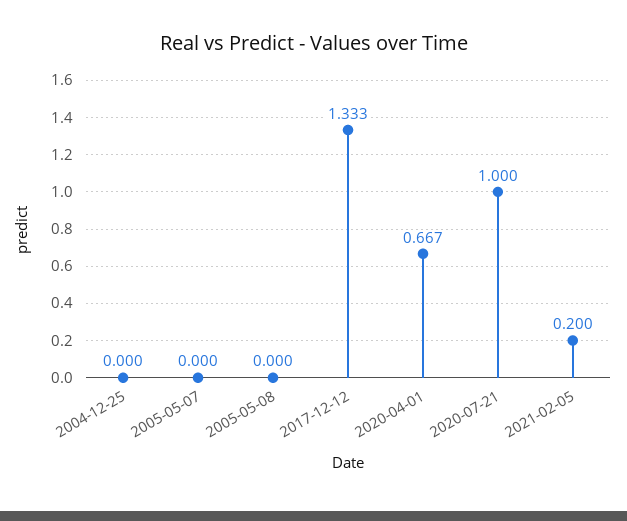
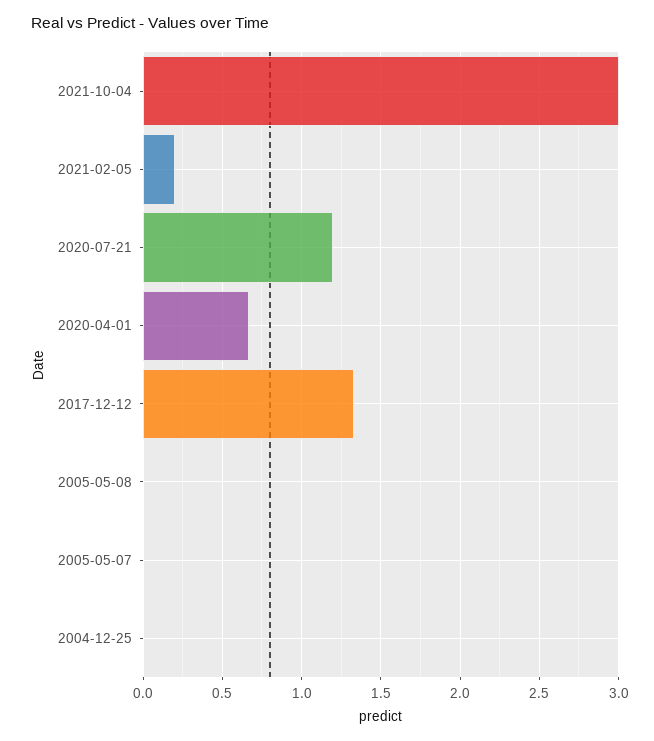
2020-07-21: 1 -> 1.2
2021-10-04: none -> 3

